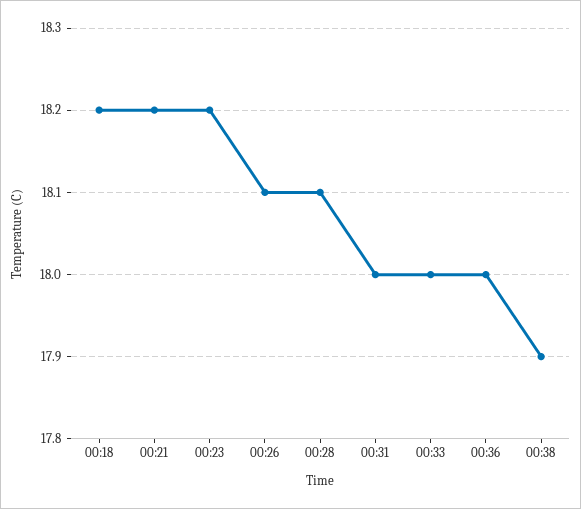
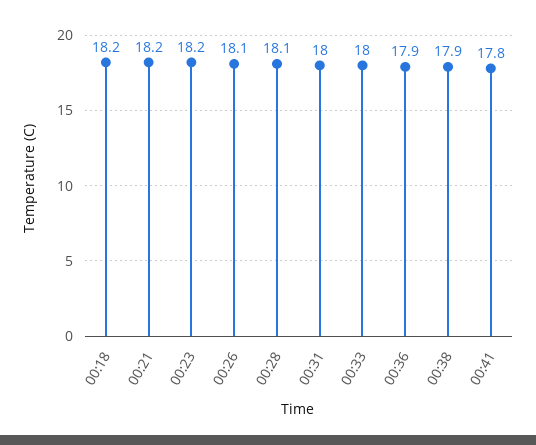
00:36: 18 -> 17.9
00:41: none -> 17.8

